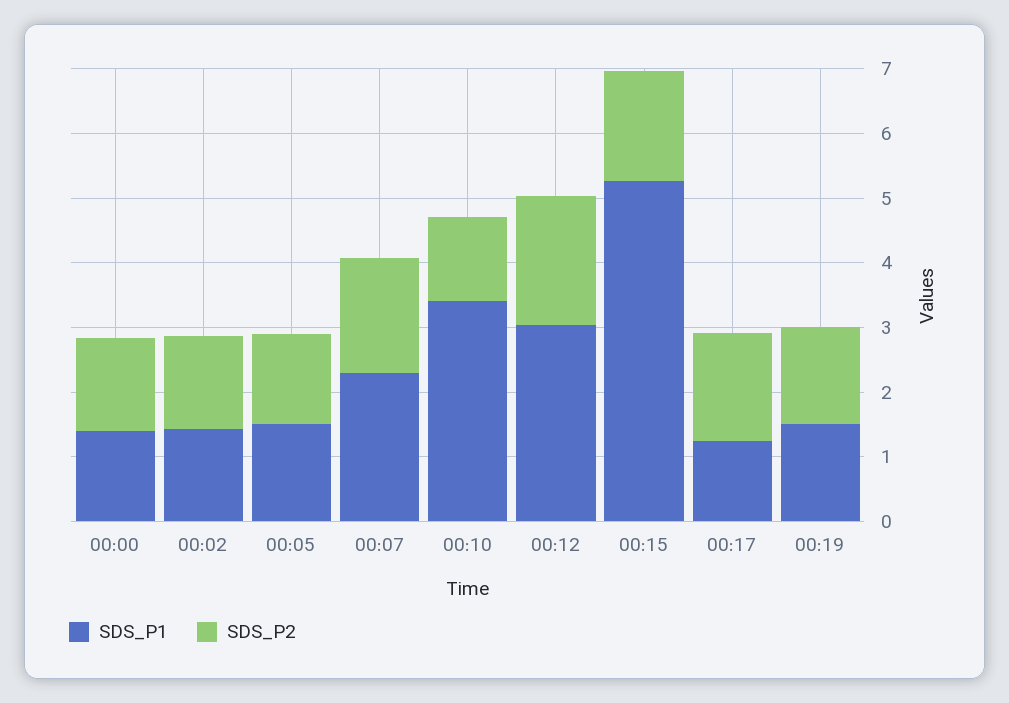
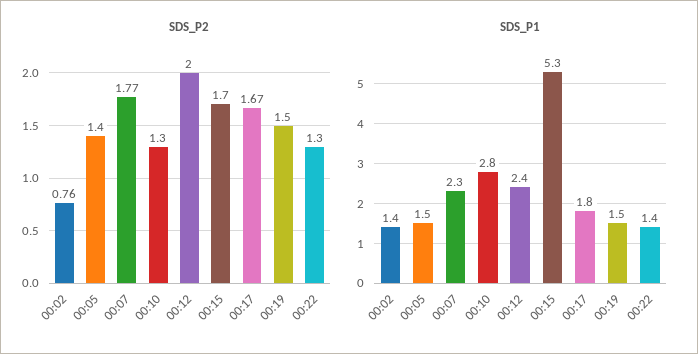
SDS_P1, 00:00: 1.4 -> none
SDS_P2, 00:00: 1.4 -> none
SDS_P2, 00:02: 1.4 -> 0.76
SDS_P1, 00:10: 3.4 -> 2.8
SDS_P1, 00:12: 3 -> 2.4
SDS_P1, 00:17: 1.2 -> 1.8
SDS_P2, 00:22: none -> 1.3
SDS_P1, 00:22: none -> 1.4

